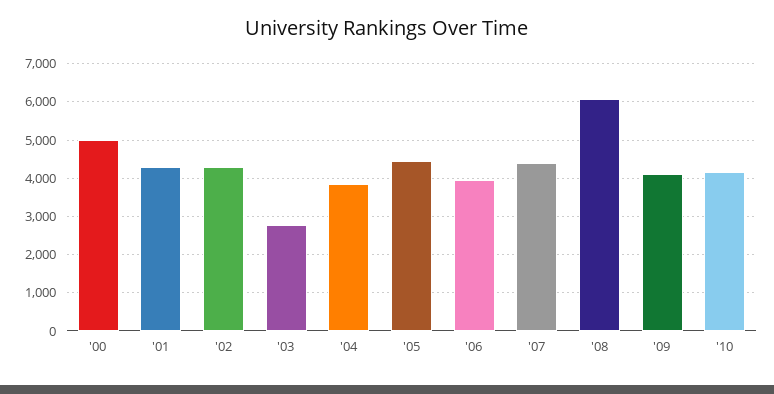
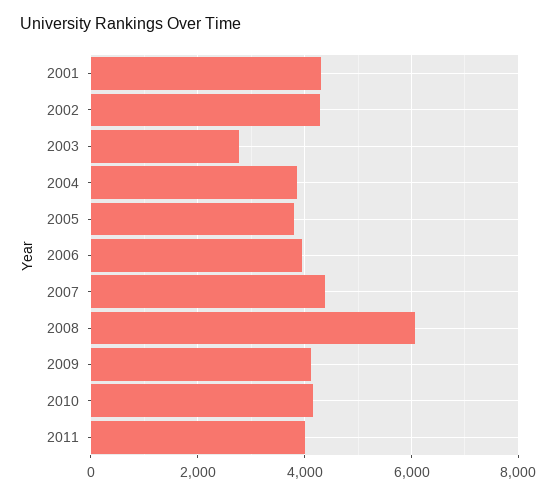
'00: 5000 -> none
'05: 4400 -> 3800
2011: none -> 4000

